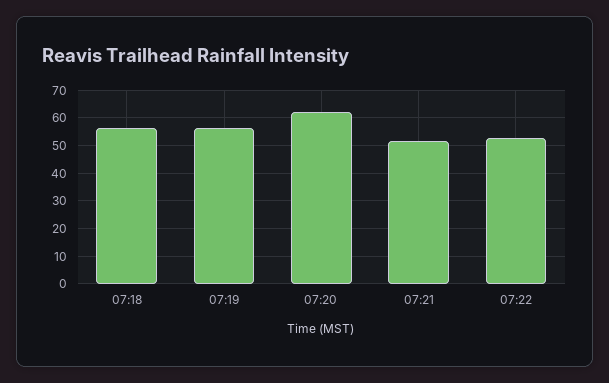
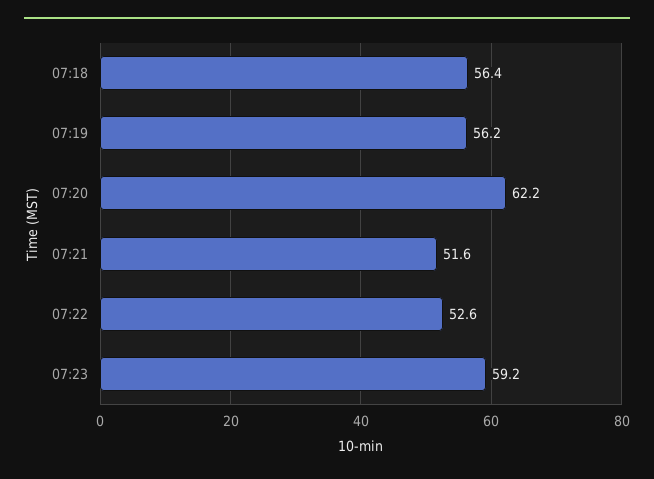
07:23: none -> 59.2

